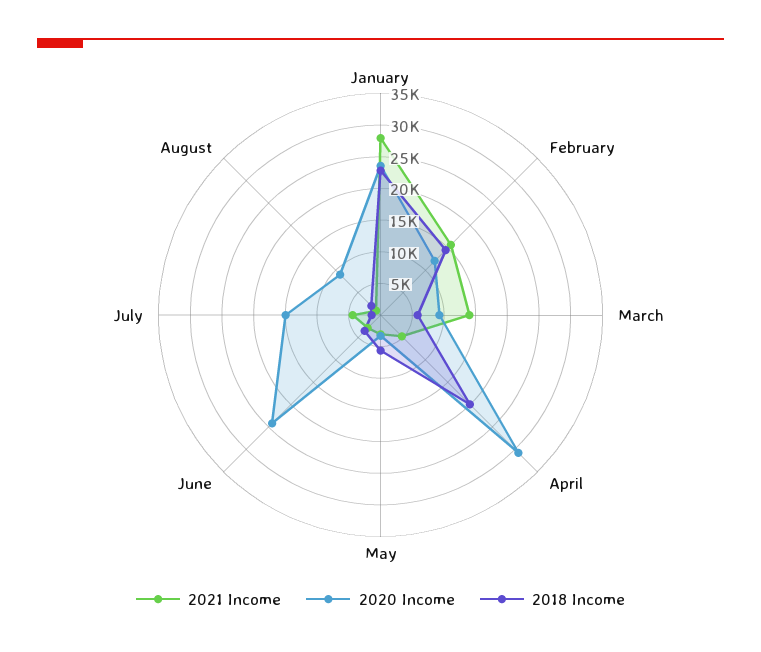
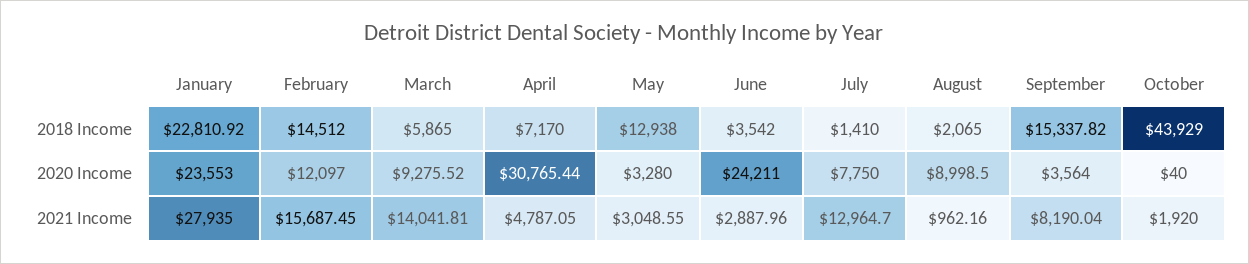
2018 Income, April: 20000 -> 7170
2018 Income, May: 5000 -> 12938
2021 Income, July: 5000 -> 12964.7
2020 Income, July: 15000 -> 7750
2018 Income, September: none -> 15337.82
2018 Income, October: none -> 43929
2020 Income, September: none -> 3564
2020 Income, October: none -> 40
2021 Income, September: none -> 8190.04
2021 Income, October: none -> 1920

